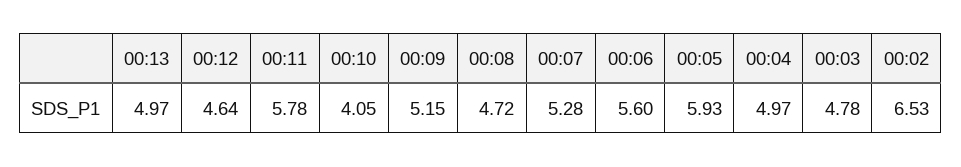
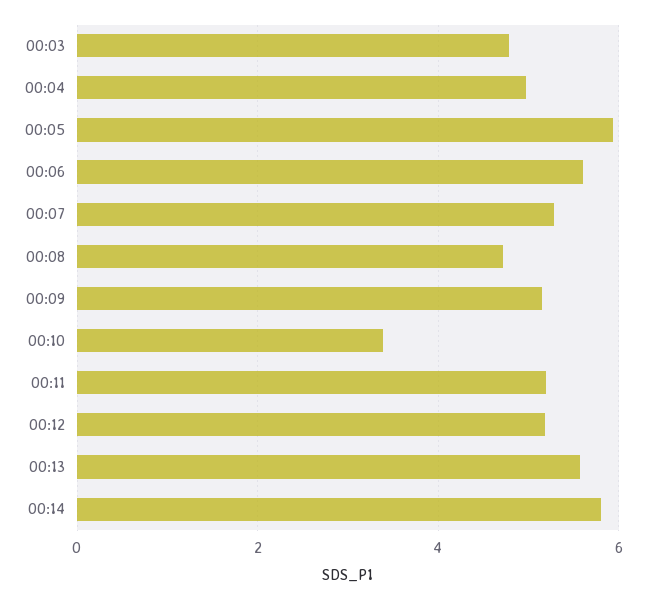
00:13: 4.97 -> 5.6
00:12: 4.64 -> 5.2
00:11: 5.78 -> 5.2
00:10: 4.05 -> 3.4
00:02: 6.53 -> none
00:14: none -> 5.8

